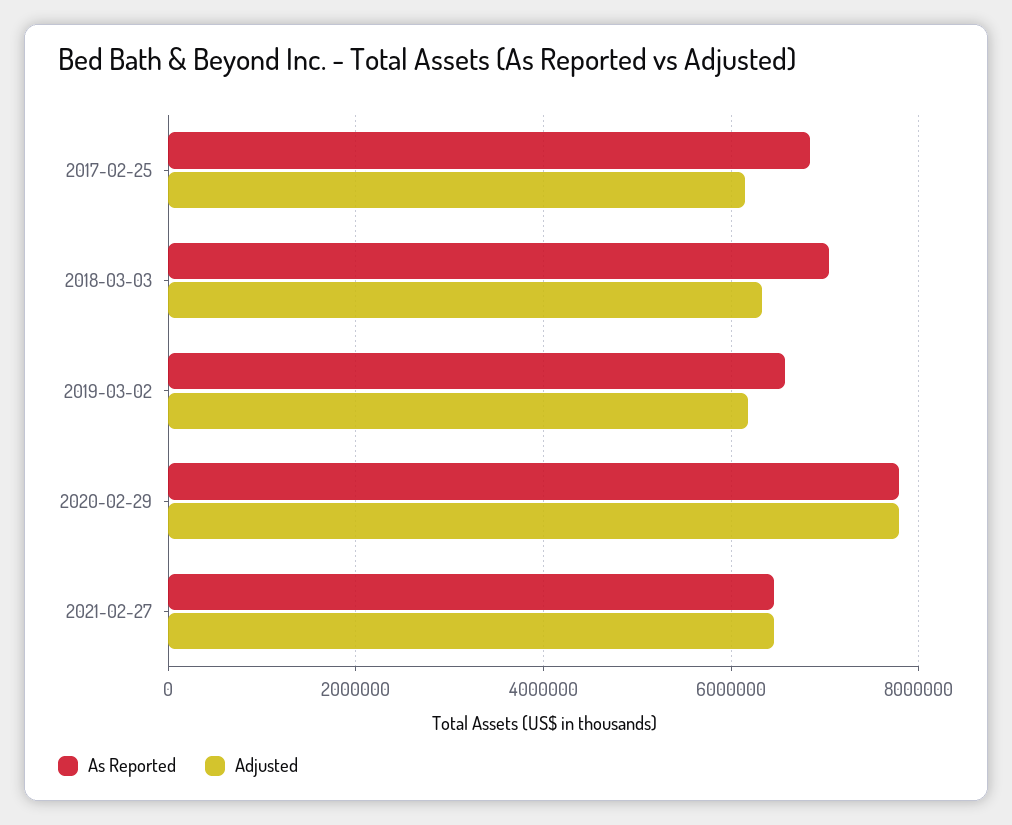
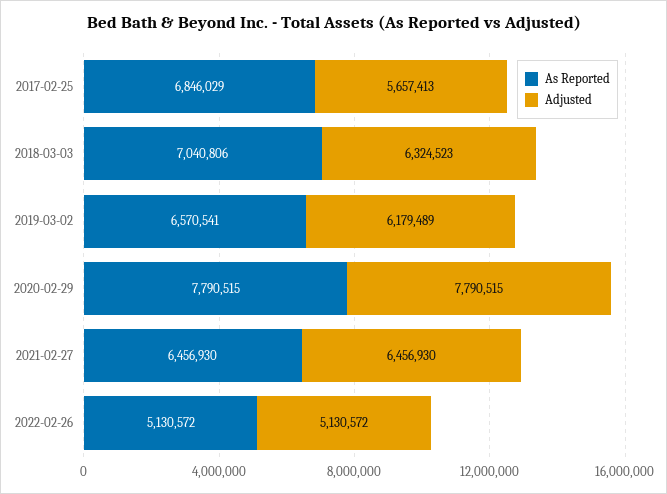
Adjusted, 2017-02-25: 6200000 -> 5657413
As Reported, 2022-02-26: none -> 5130572
Adjusted, 2022-02-26: none -> 5130572

